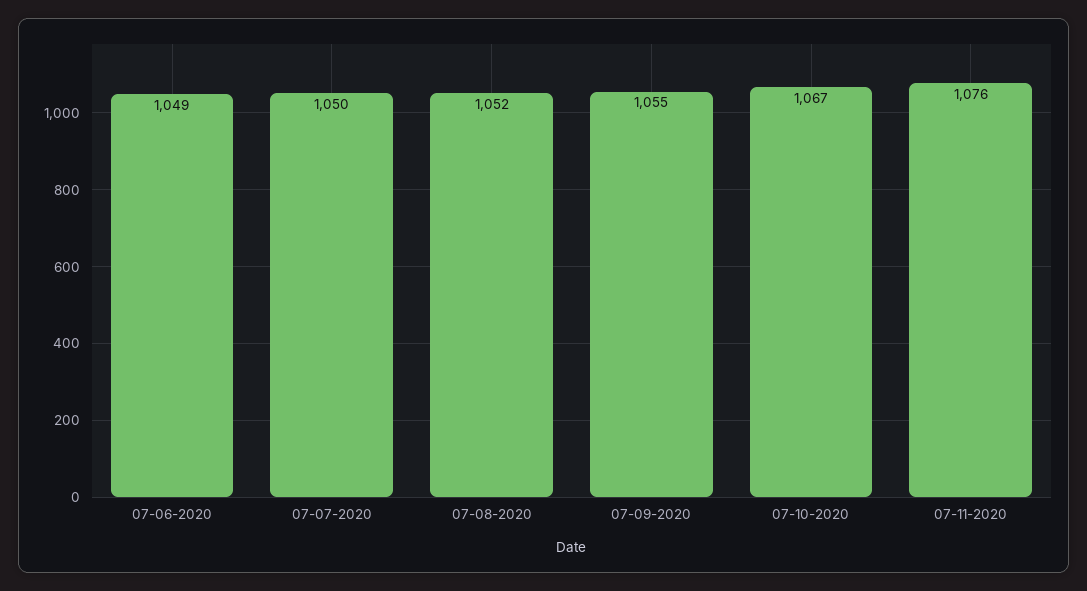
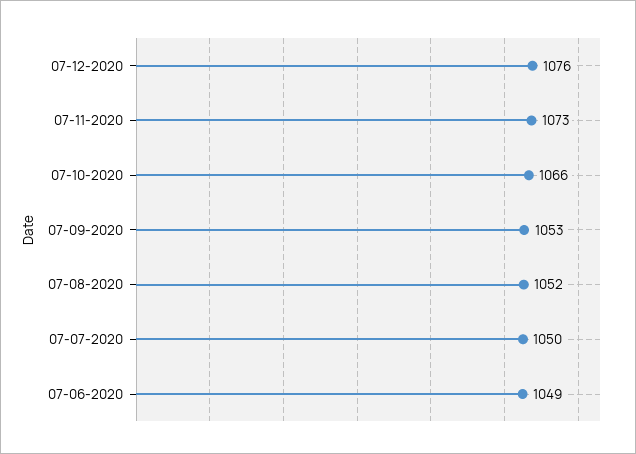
07-09-2020: 1055 -> 1053
07-10-2020: 1067 -> 1066
07-11-2020: 1076 -> 1073
07-12-2020: none -> 1076

